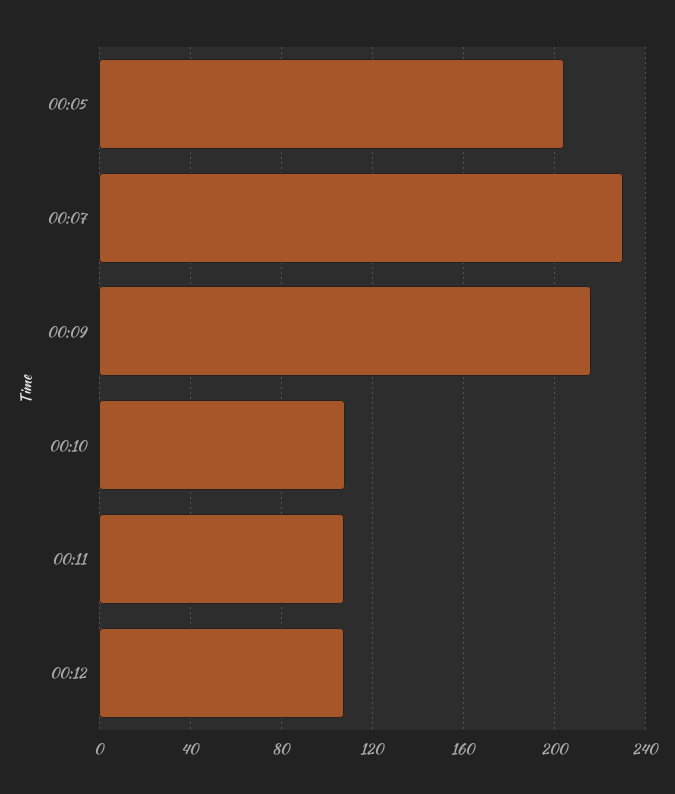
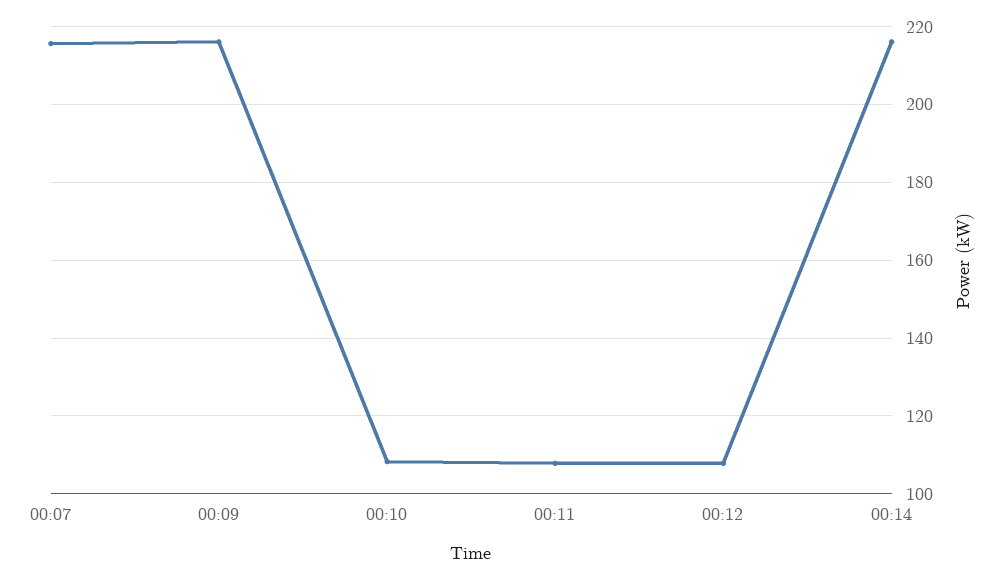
00:05: 205 -> none
00:07: 230 -> 216
00:14: none -> 216

